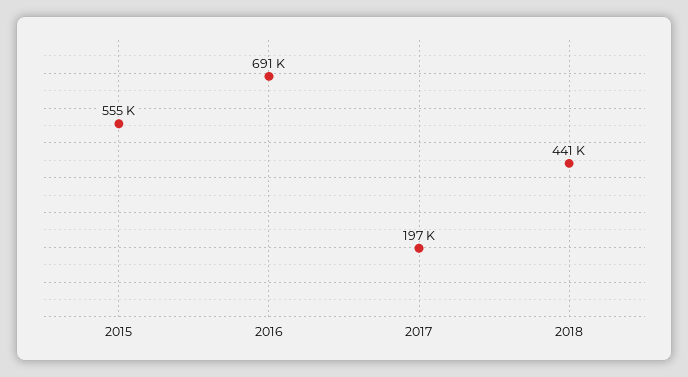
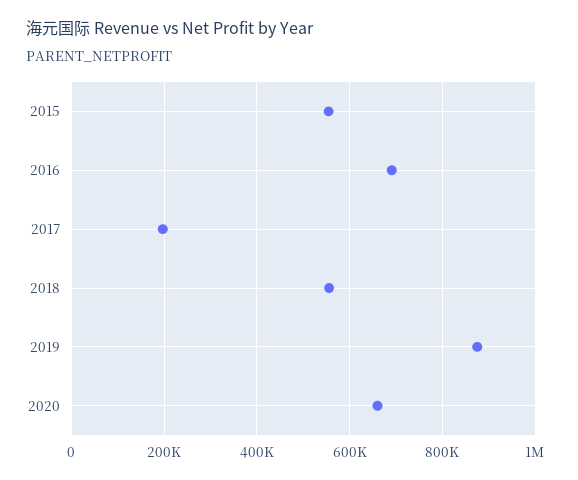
2018: 441000 -> 560000
2019: none -> 880000
2020: none -> 660000

